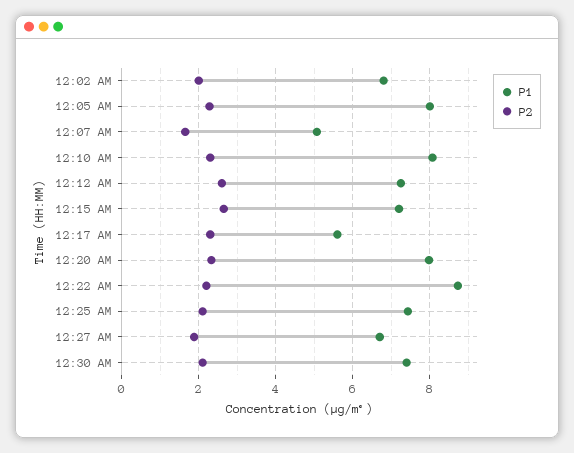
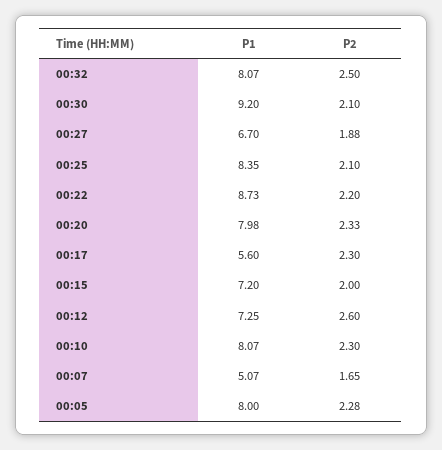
P1, 12:02 AM: 6.8 -> none
P2, 12:02 AM: 2 -> none
P2, 12:15 AM: 2.6 -> 2
P1, 12:25 AM: 7.4 -> 8.35
P1, 12:30 AM: 7.4 -> 9.2
P1, 00:32: none -> 8.07
P2, 00:32: none -> 2.5

